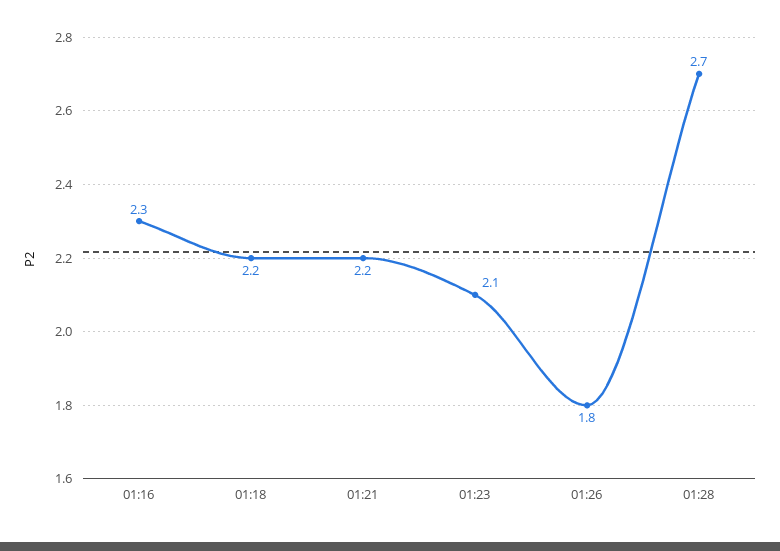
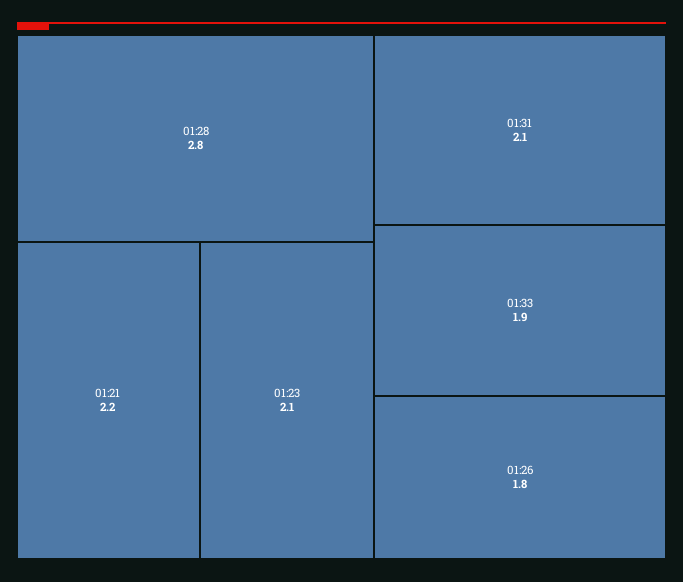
01:16: 2.3 -> none
01:18: 2.2 -> none
01:28: 2.7 -> 2.8
01:31: none -> 2.1
01:33: none -> 1.9

